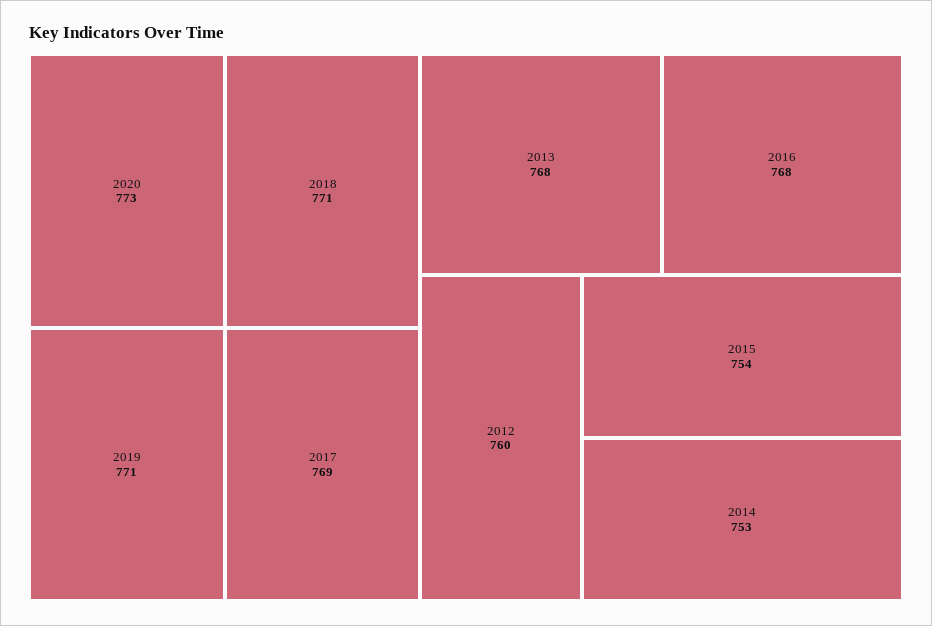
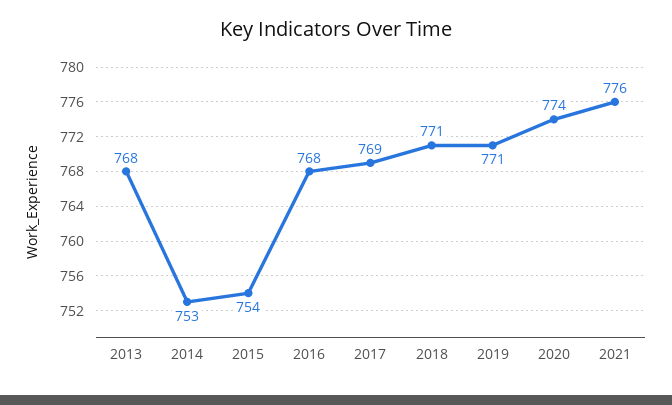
2020: 773 -> 774
2012: 760 -> none
2021: none -> 776

